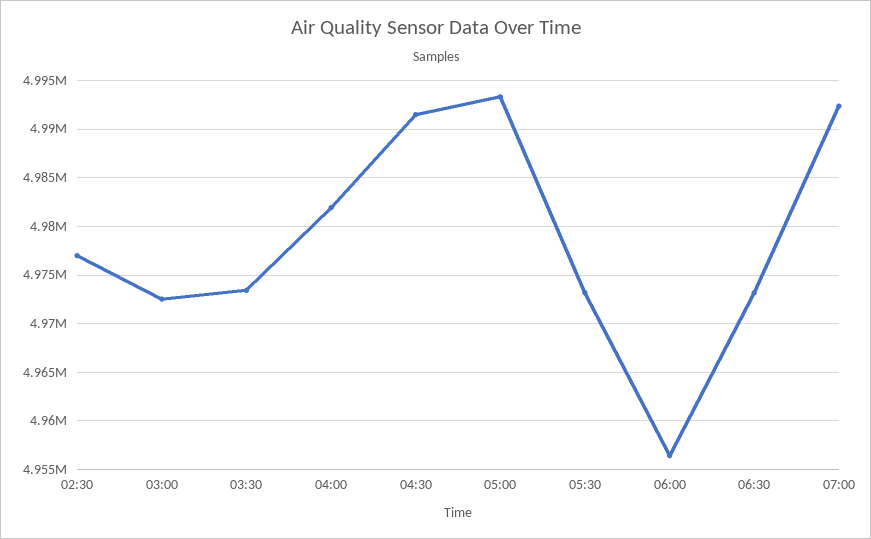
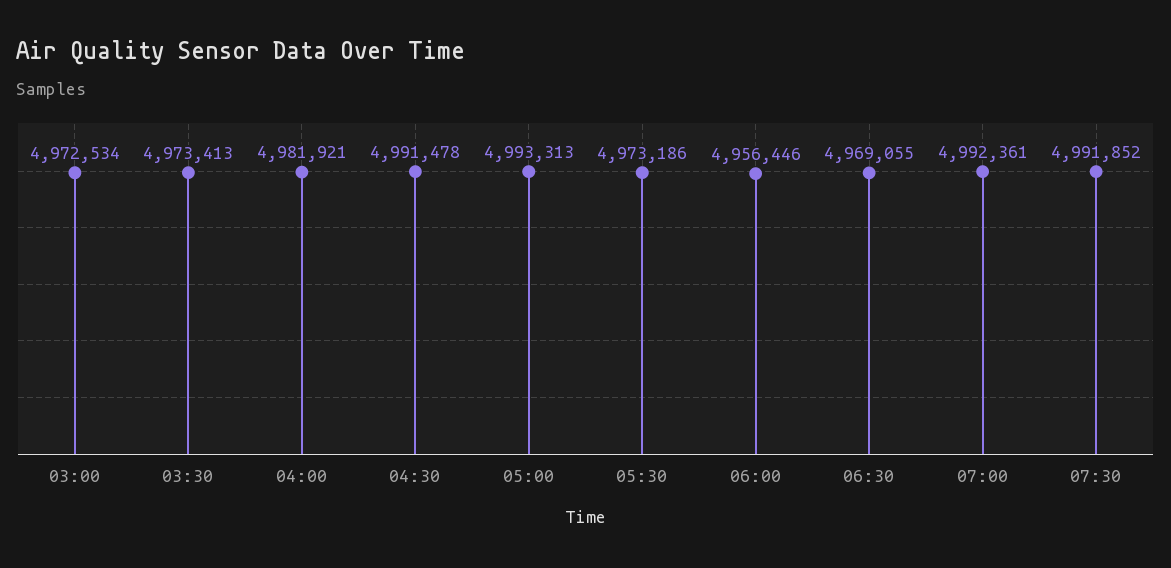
02:30: 4977000 -> none
06:30: 4973000 -> 4969055
07:30: none -> 4991852

